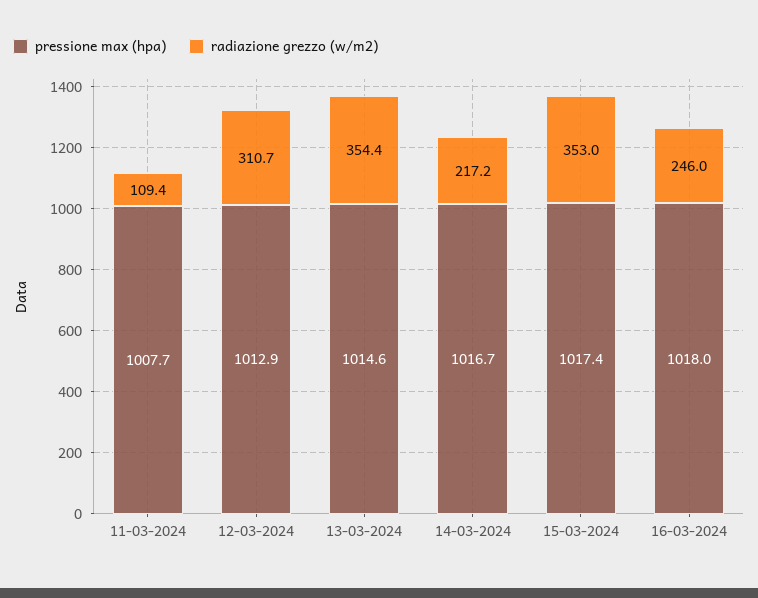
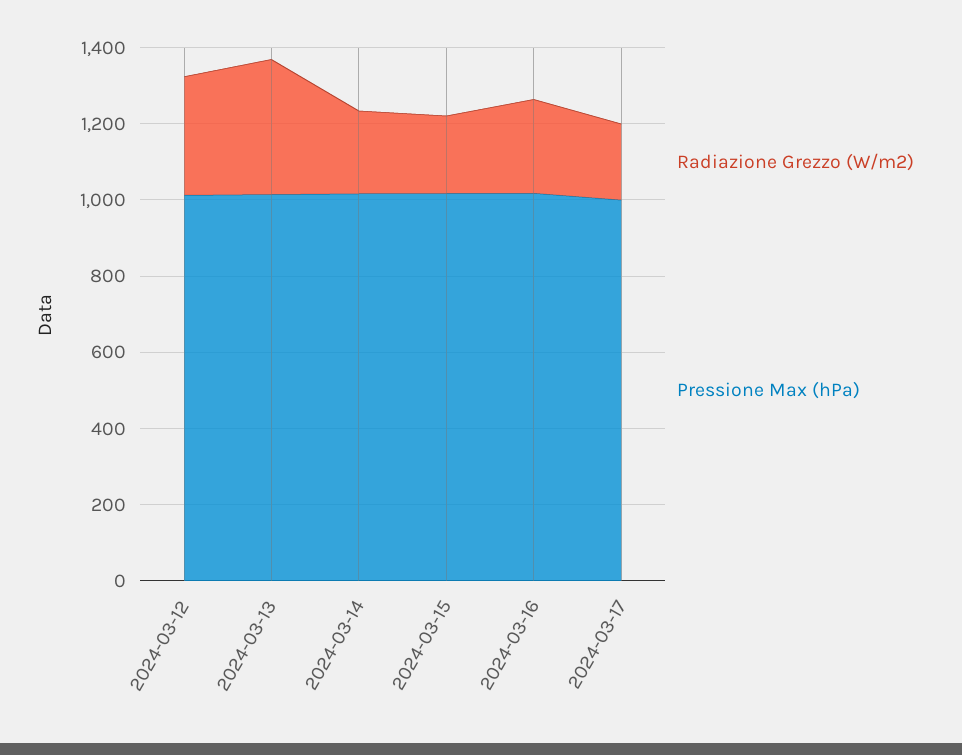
pressione max (hpa), 11-03-2024: 1007.7 -> none
radiazione grezzo (w/m2), 11-03-2024: 109.4 -> none
radiazione grezzo (w/m2), 15-03-2024: 353 -> 200
radiazione grezzo (w/m2), 2024-03-17: none -> 200
pressione max (hpa), 2024-03-17: none -> 1000

